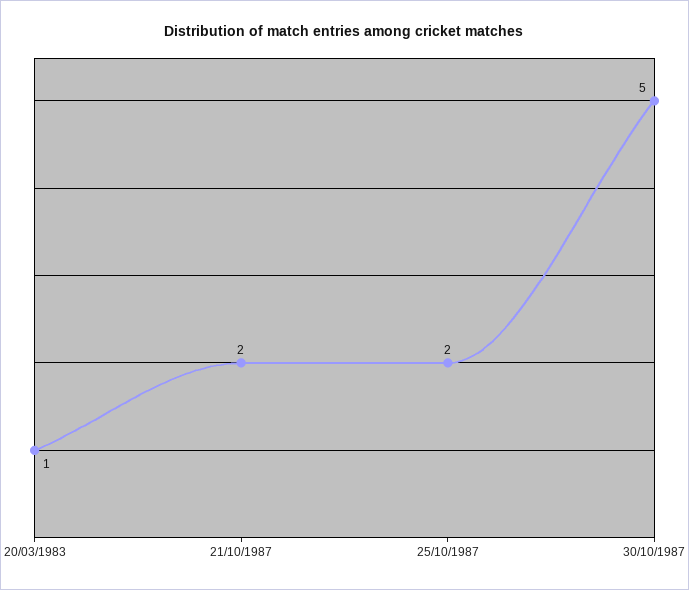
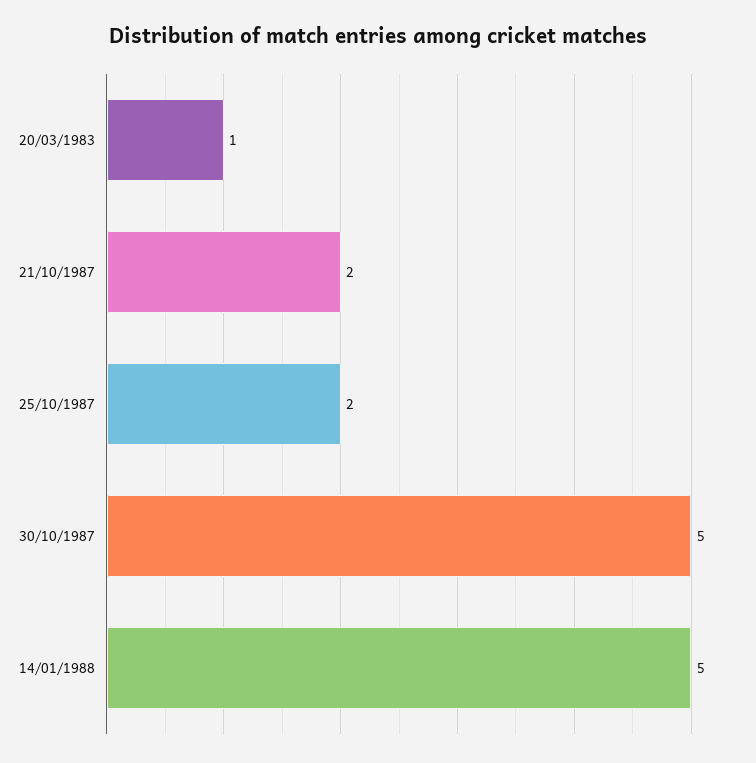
14/01/1988: none -> 5

